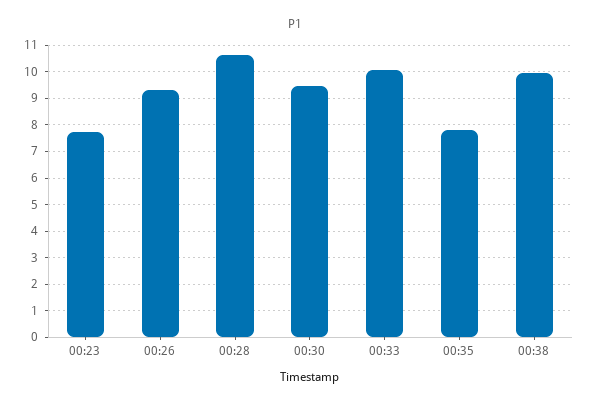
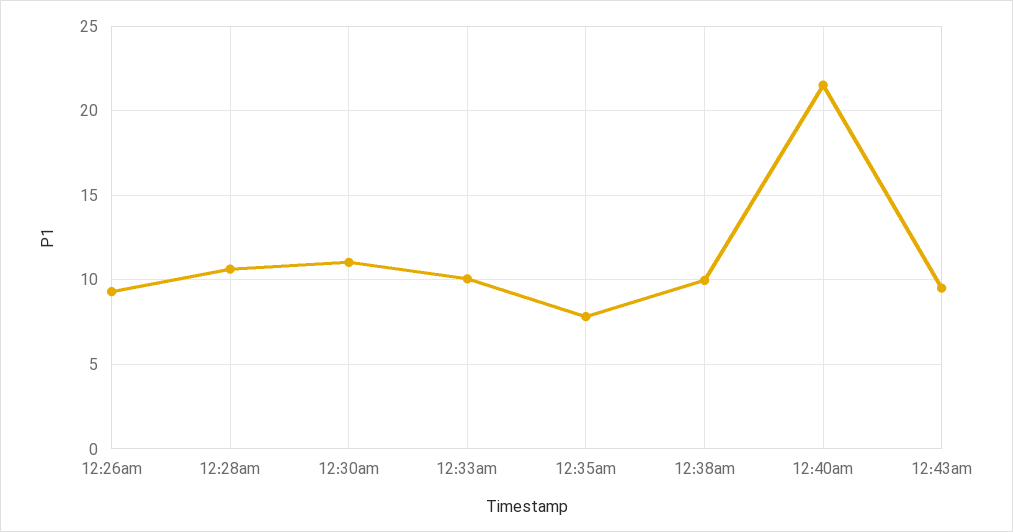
00:23: 7.75 -> none
00:30: 9.5 -> 11
12:40am: none -> 21.5
12:43am: none -> 9.5

